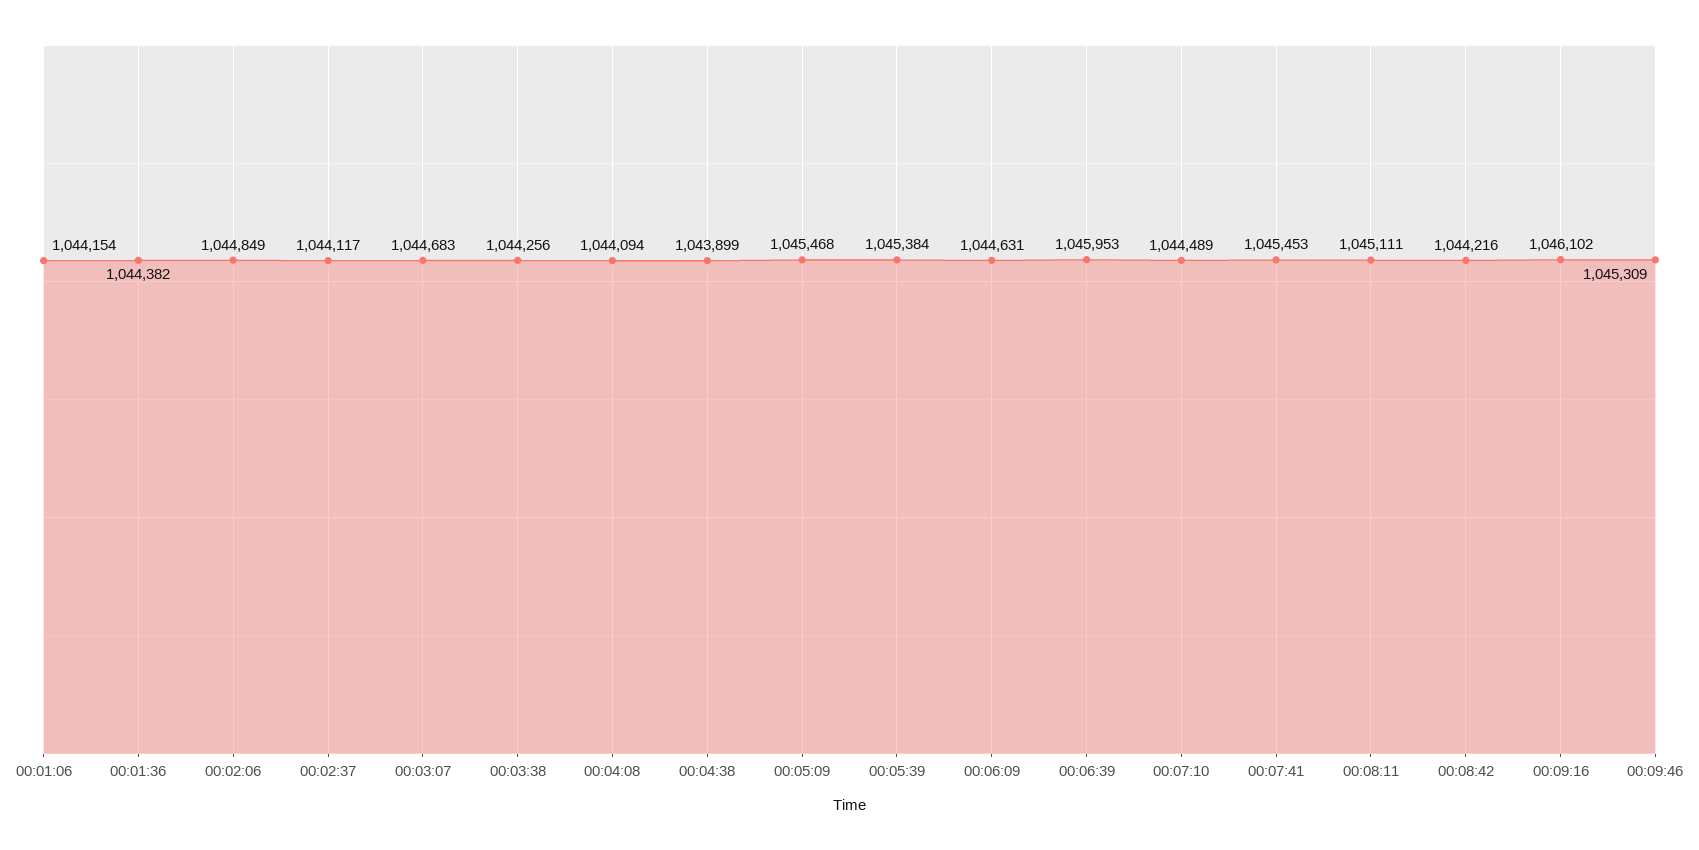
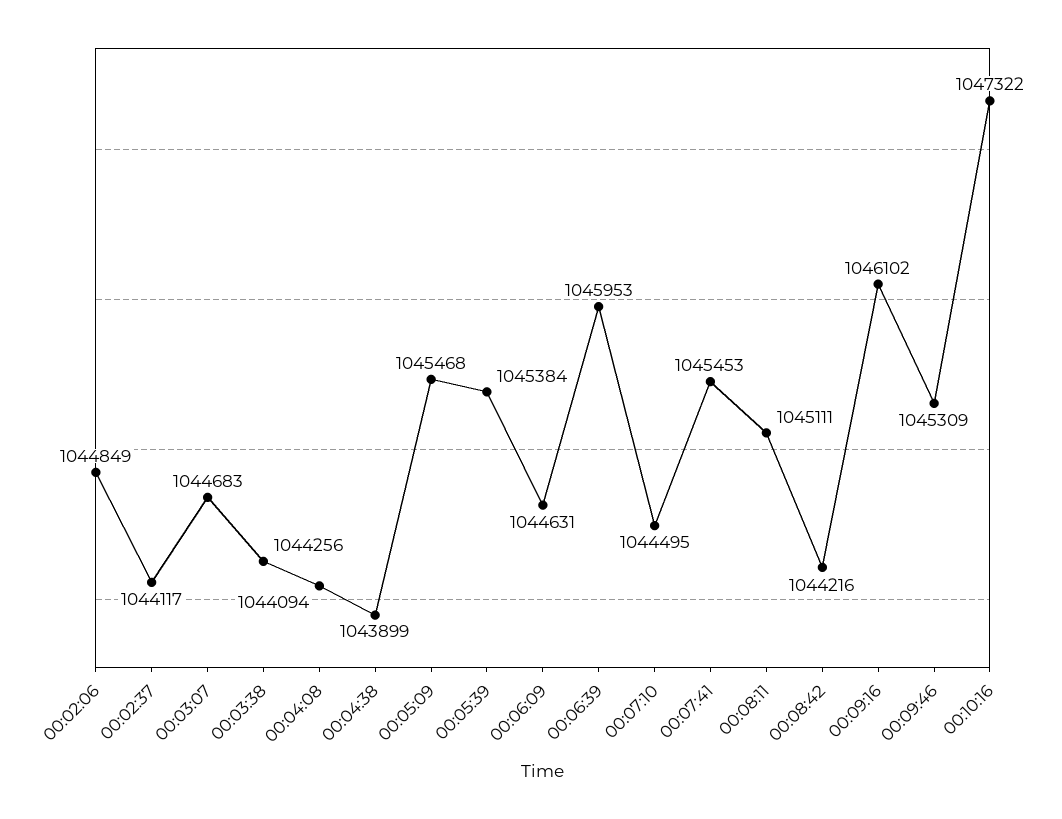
00:01:06: 1044154 -> none
00:01:36: 1044382 -> none
00:07:10: 1044489 -> 1044495
00:10:16: none -> 1047322

